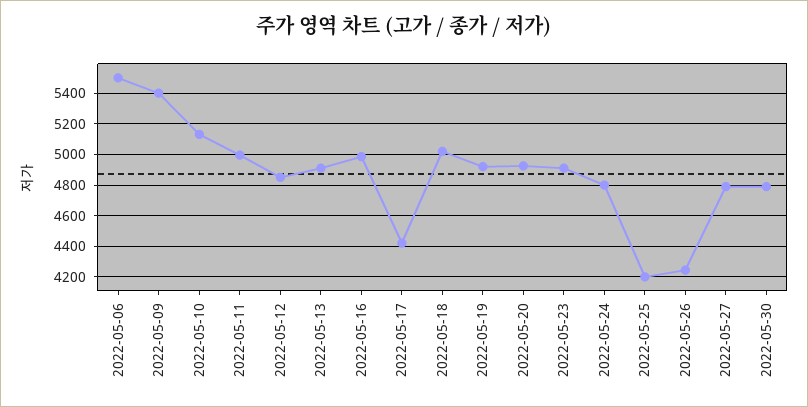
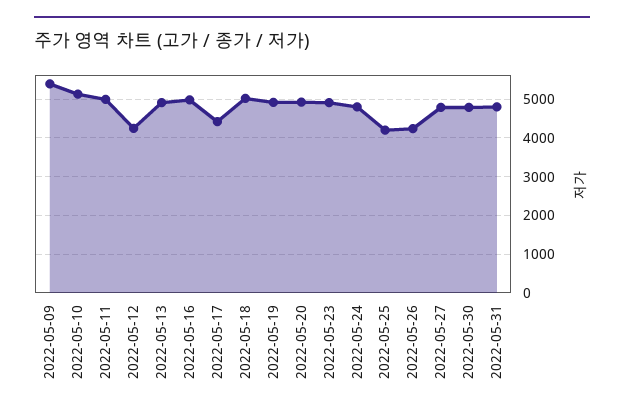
2022-05-06: 5500 -> none
2022-05-12: 4850 -> 4200
2022-05-31: none -> 4800

